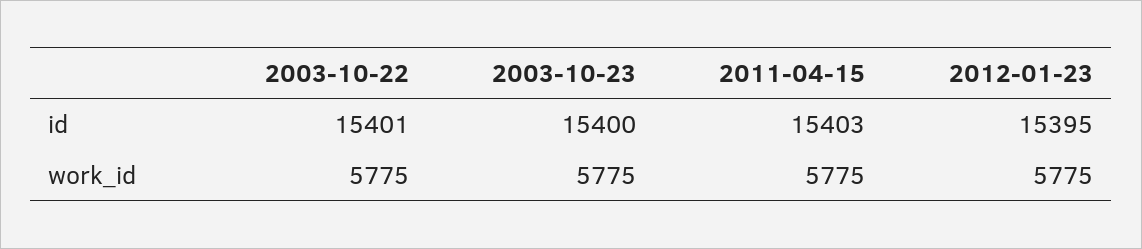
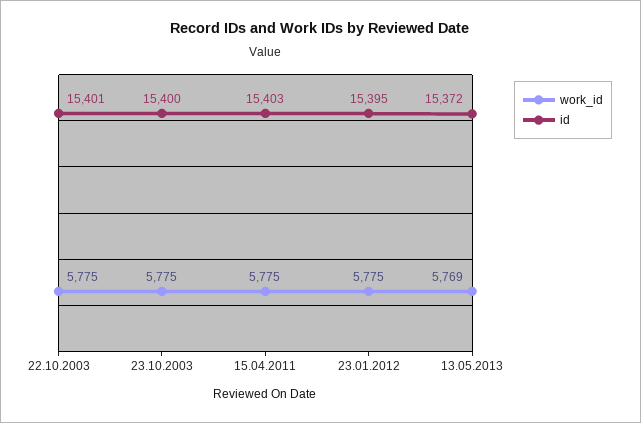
work_id, 13.05.2013: none -> 5769
id, 13.05.2013: none -> 15372

